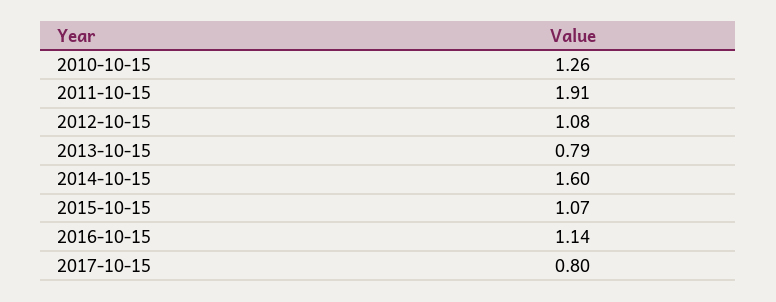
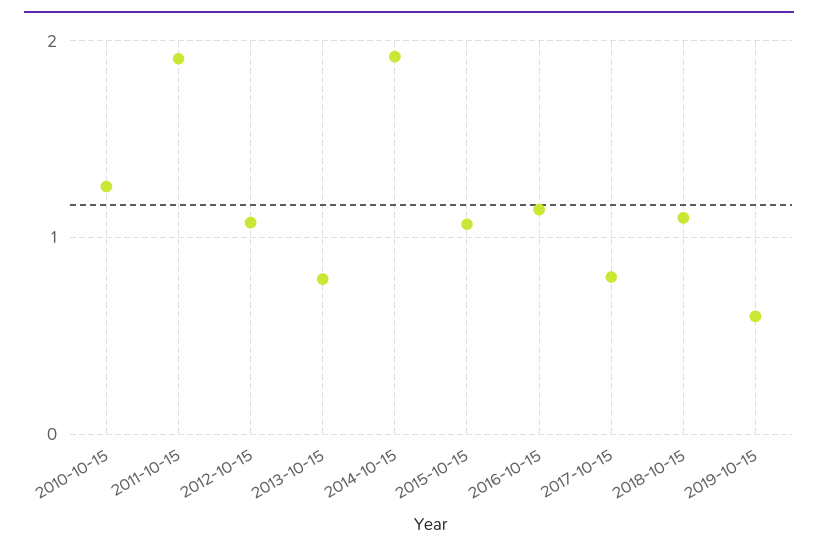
2014-10-15: 1.6 -> 1.9
2018-10-15: none -> 1.1
2019-10-15: none -> 0.6

